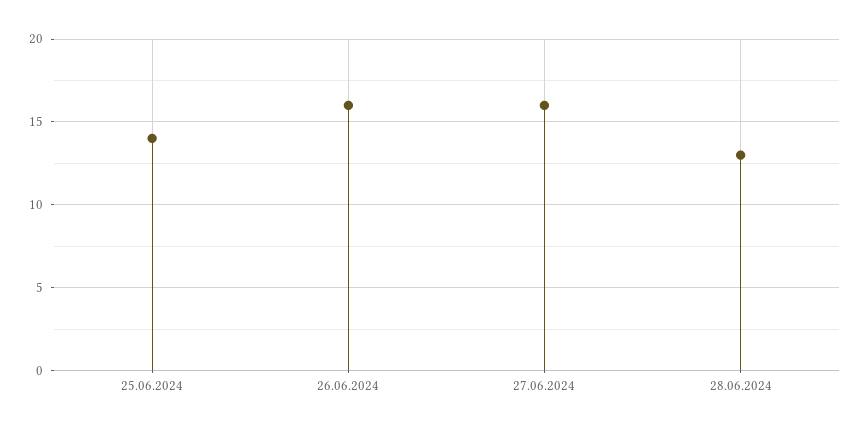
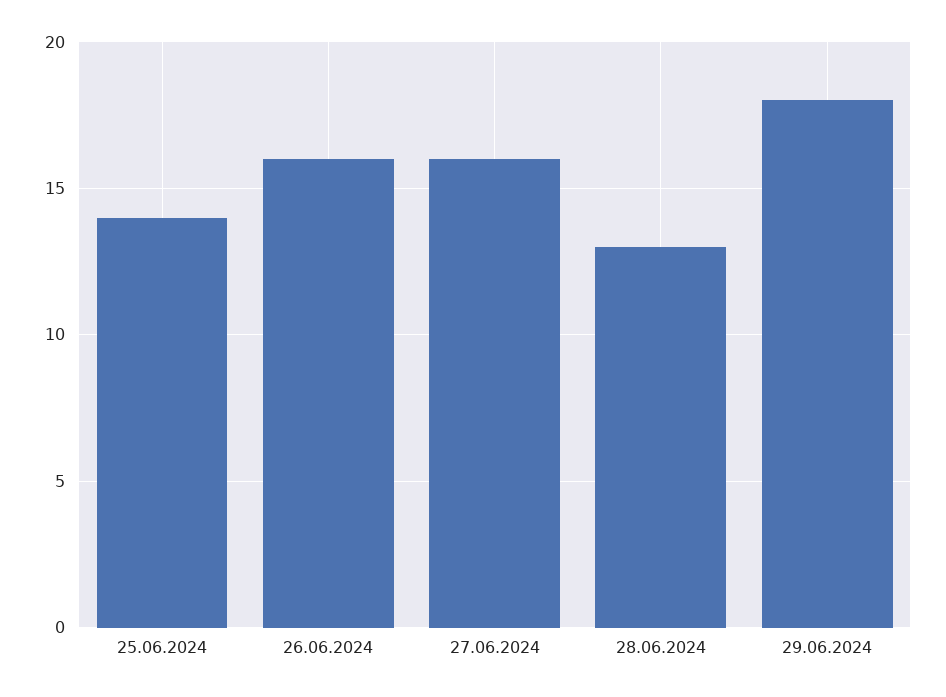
29.06.2024: none -> 18

